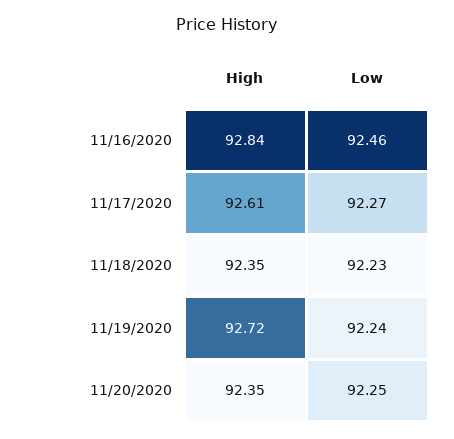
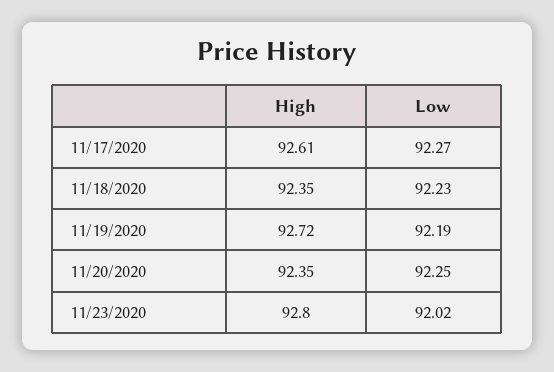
High, 11/16/2020: 92.84 -> none
Low, 11/16/2020: 92.46 -> none
Low, 11/19/2020: 92.24 -> 92.19
High, 11/23/2020: none -> 92.8
Low, 11/23/2020: none -> 92.02

